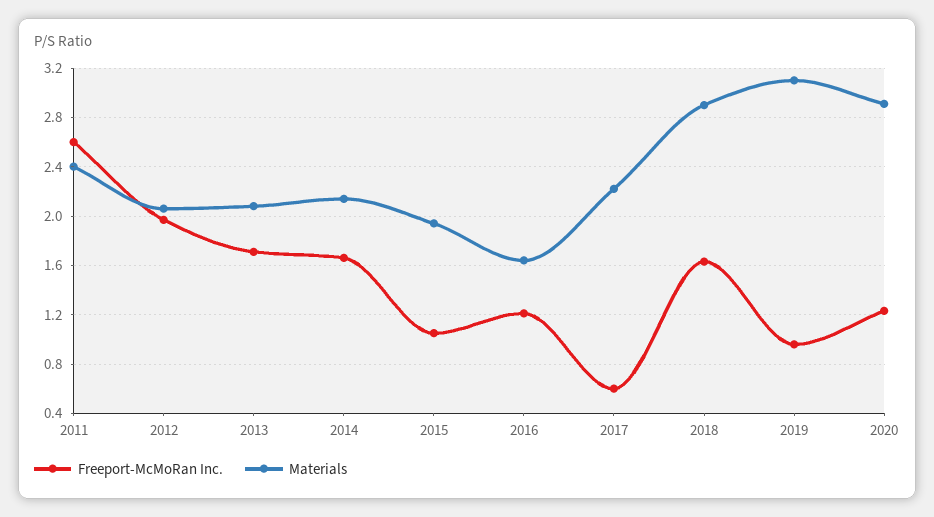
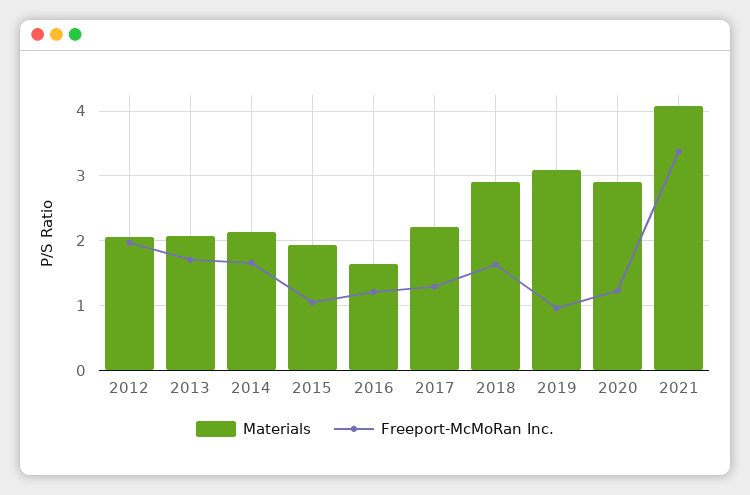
Freeport-McMoRan Inc., 2011: 2.6 -> none
Materials, 2011: 2.4 -> none
Freeport-McMoRan Inc., 2017: 0.6 -> 1.3
Materials, 2021: none -> 4.1
Freeport-McMoRan Inc., 2021: none -> 3.4

